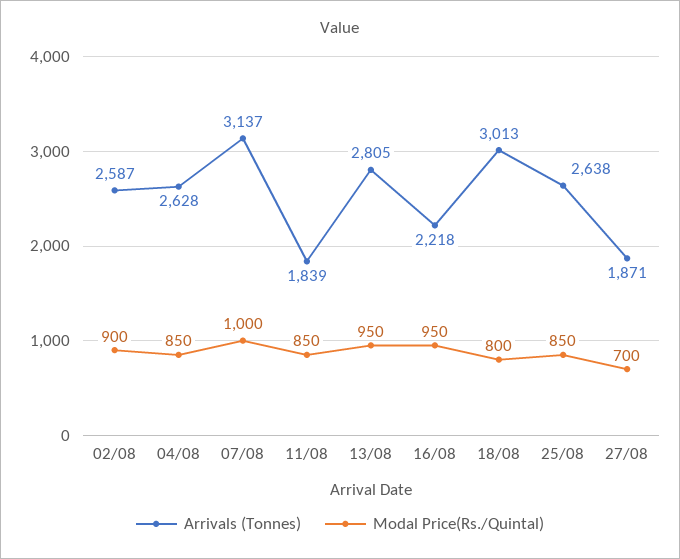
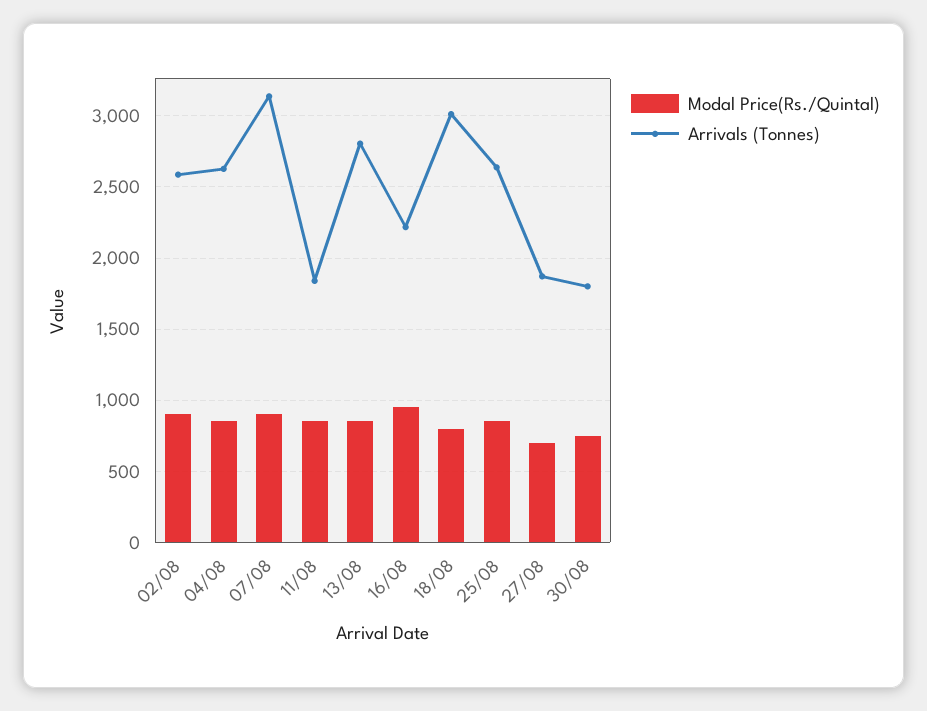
Modal Price(Rs./Quintal), 07/08: 1000 -> 900
Modal Price(Rs./Quintal), 13/08: 950 -> 850
Modal Price(Rs./Quintal), 30/08: none -> 750
Arrivals (Tonnes), 30/08: none -> 1800

